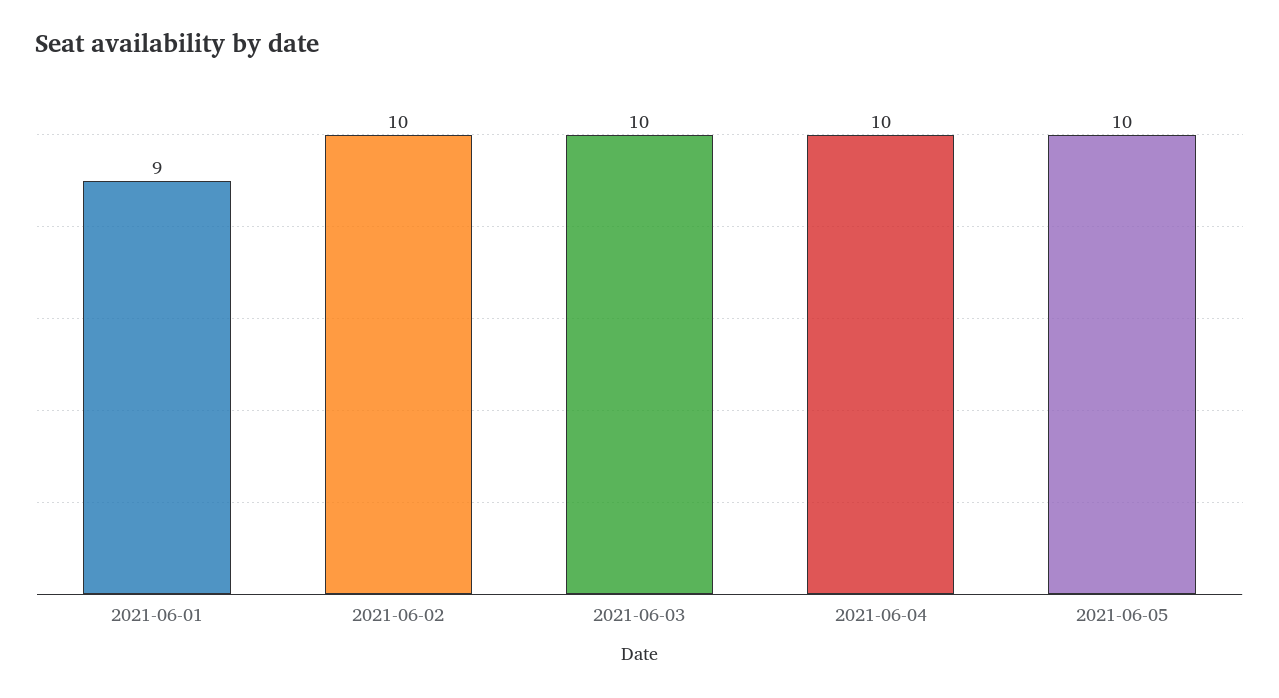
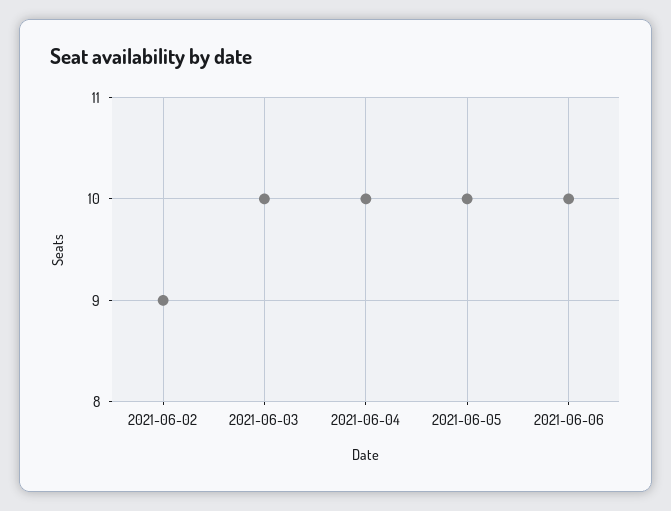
2021-06-01: 9 -> none
2021-06-02: 10 -> 9
2021-06-06: none -> 10

